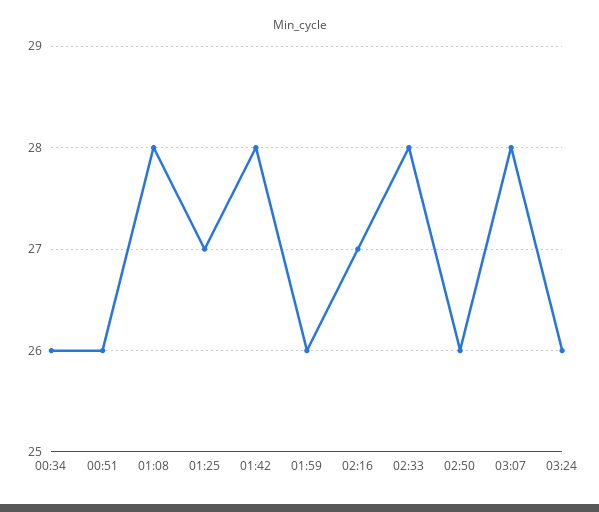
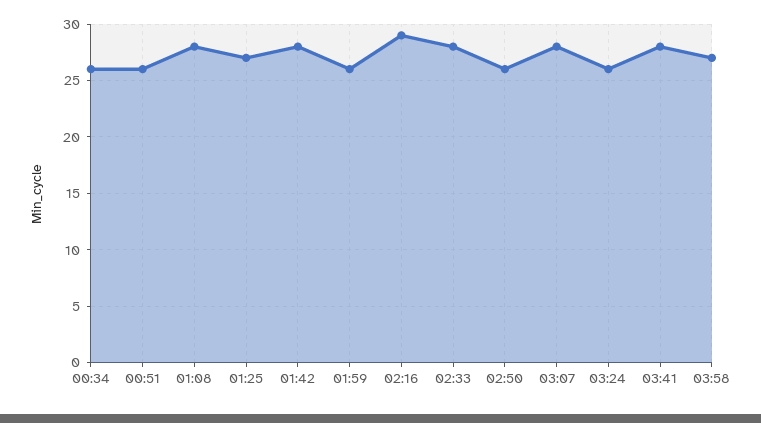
02:16: 27 -> 29
03:41: none -> 28
03:58: none -> 27

